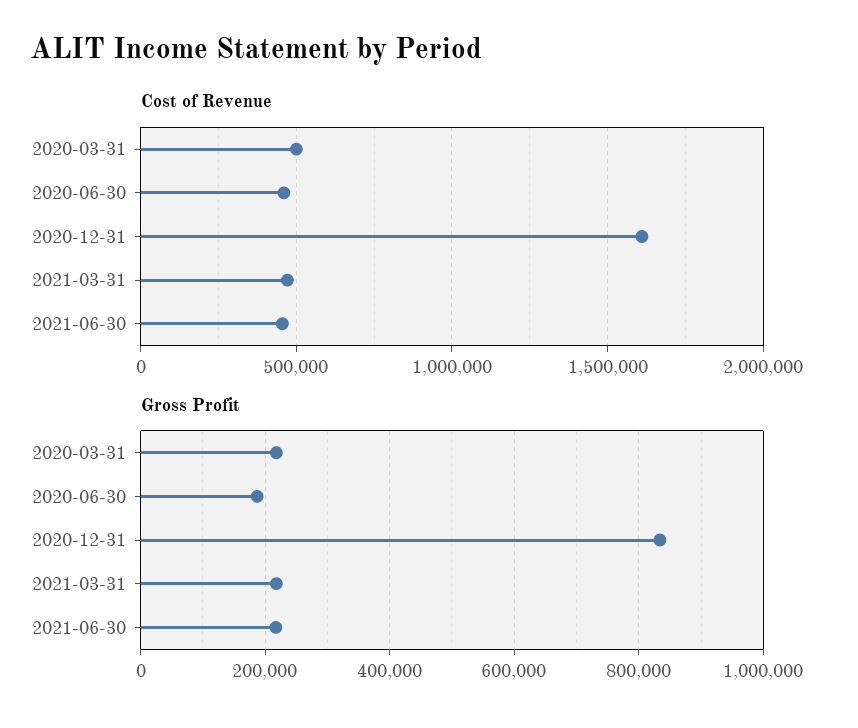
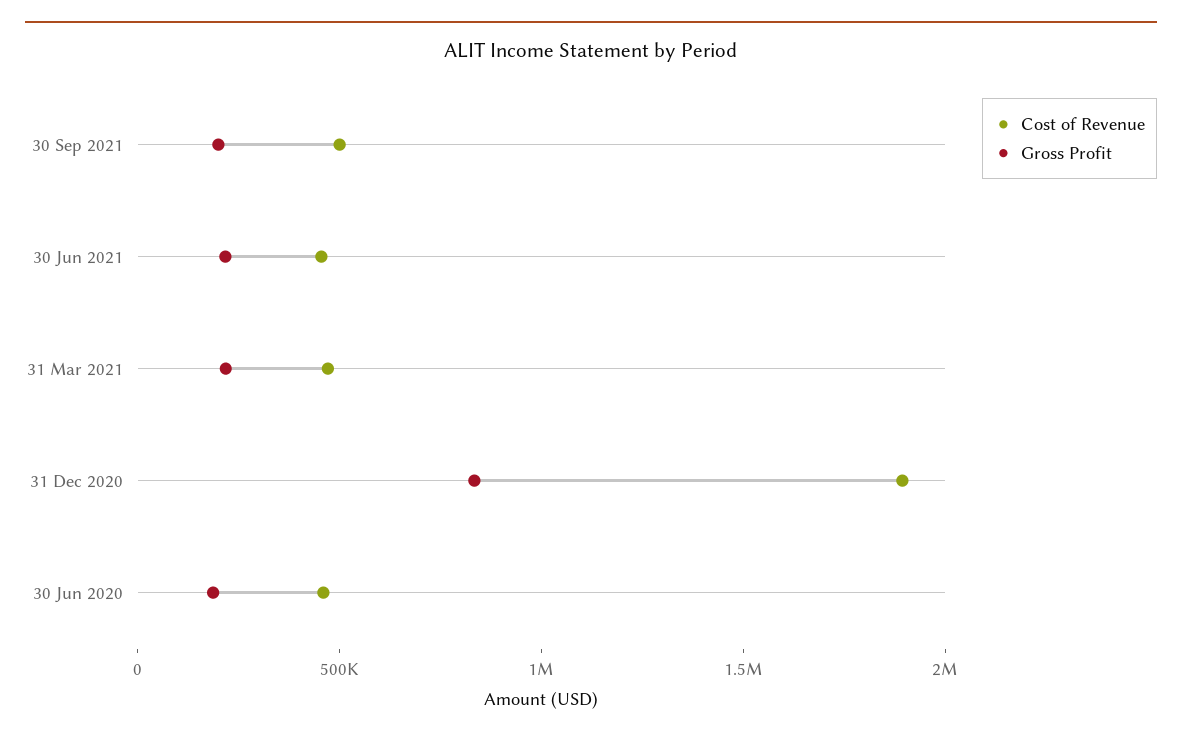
Cost of Revenue, 2020-03-31: 500000 -> none
Cost of Revenue, 2020-12-31: 1600000 -> 1900000
Gross Profit, 2020-03-31: 220000 -> none
Cost of Revenue, 30 Sep 2021: none -> 500000
Gross Profit, 30 Sep 2021: none -> 200000

